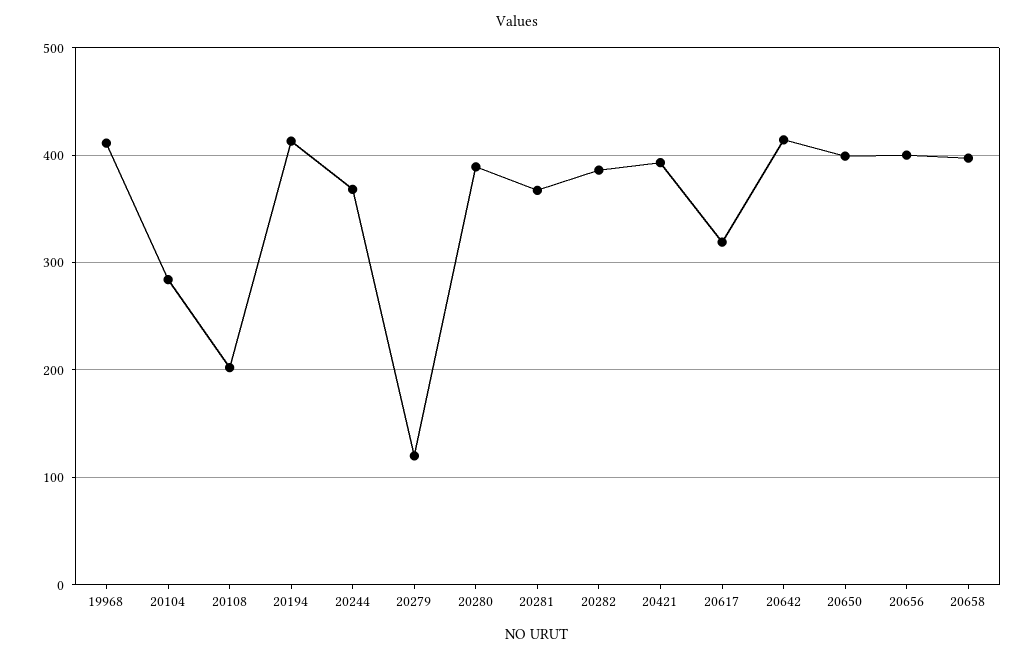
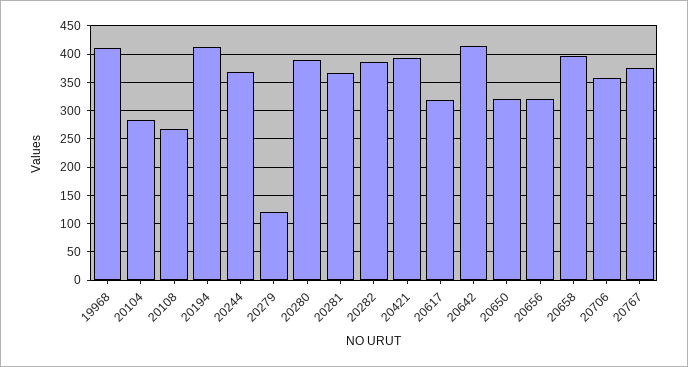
20108: 200 -> 275
20650: 400 -> 325
20656: 400 -> 325
20706: none -> 350
20767: none -> 375

